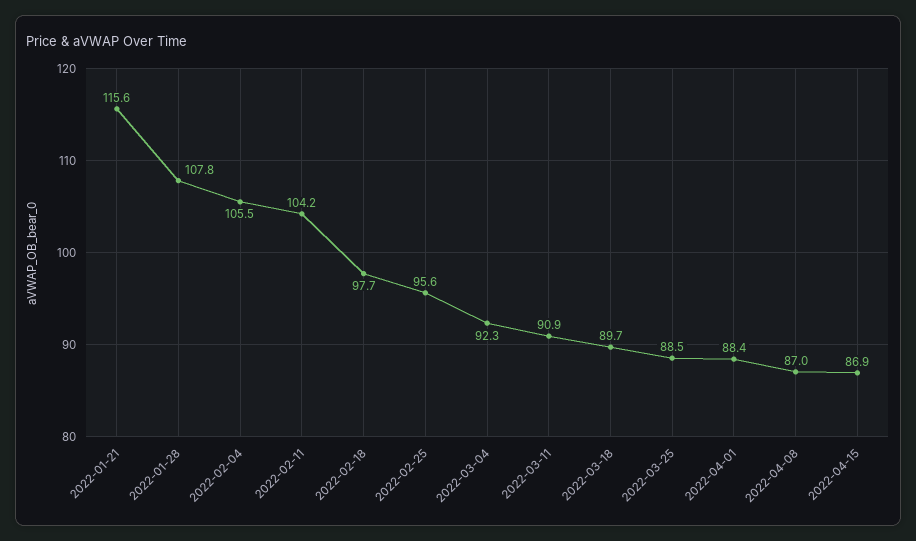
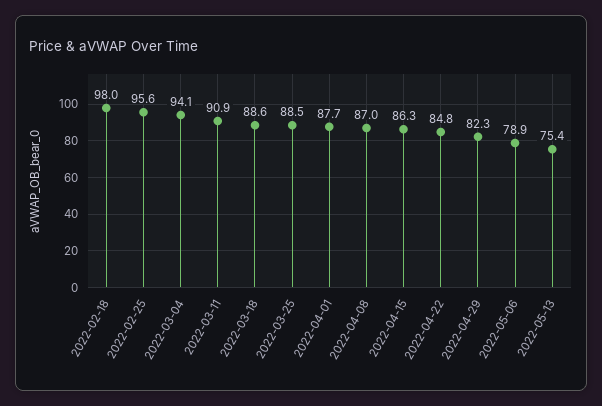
2022-01-21: 115.6 -> none
2022-01-28: 107.8 -> none
2022-02-04: 105.5 -> none
2022-02-11: 104.2 -> none
2022-02-18: 97.7 -> 98
2022-03-04: 92.3 -> 94.1
2022-03-18: 89.7 -> 88.6
2022-04-01: 88.4 -> 87.7
2022-04-15: 86.9 -> 86.3
2022-04-22: none -> 84.8
2022-04-29: none -> 82.3
2022-05-06: none -> 78.9
2022-05-13: none -> 75.4

